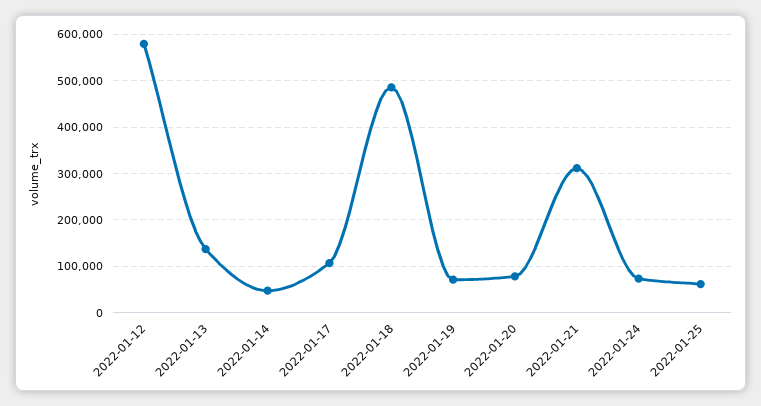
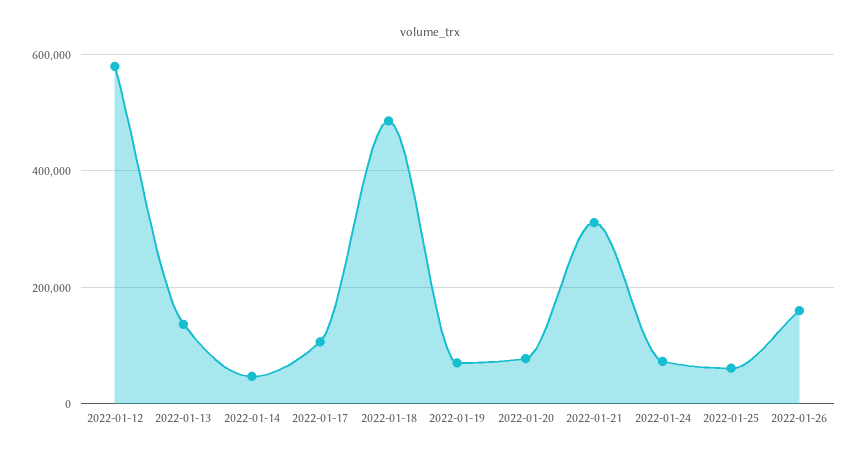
2022-01-26: none -> 160000

